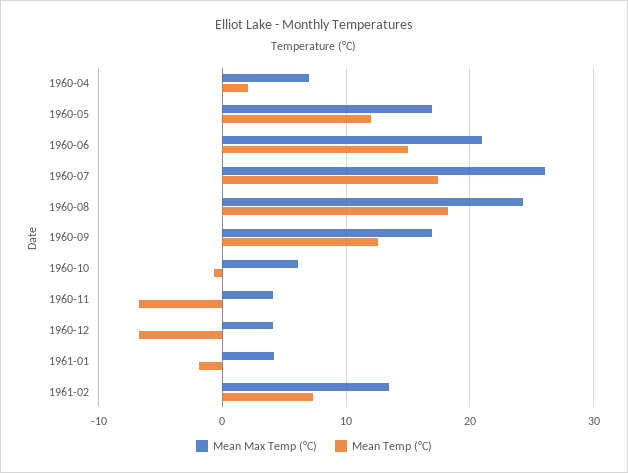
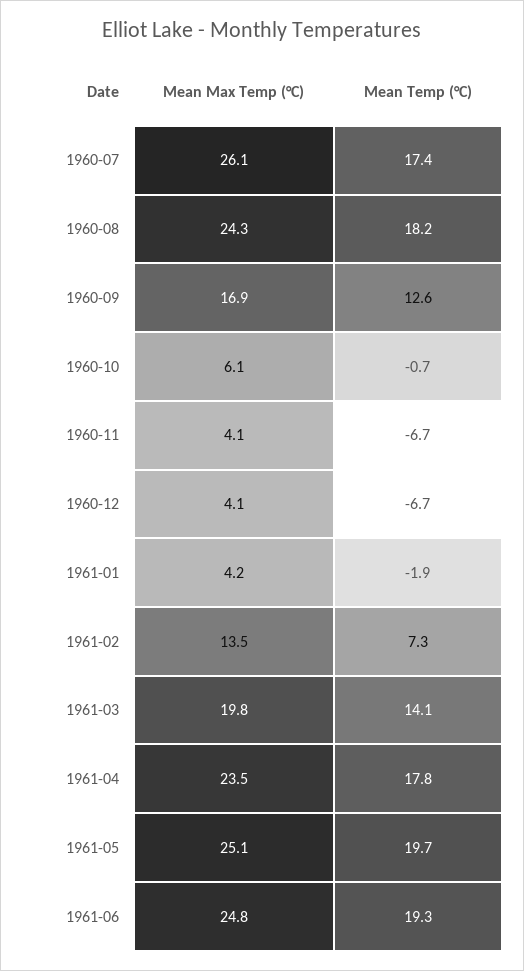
Mean Max Temp (°C), 1960-04: 7 -> none
Mean Temp (°C), 1960-04: 2 -> none
Mean Max Temp (°C), 1960-05: 17 -> none
Mean Temp (°C), 1960-05: 12 -> none
Mean Max Temp (°C), 1960-06: 21 -> none
Mean Temp (°C), 1960-06: 15 -> none
Mean Max Temp (°C), 1961-03: none -> 19.8
Mean Temp (°C), 1961-03: none -> 14.1
Mean Max Temp (°C), 1961-04: none -> 23.5
Mean Temp (°C), 1961-04: none -> 17.8
Mean Max Temp (°C), 1961-05: none -> 25.1
Mean Temp (°C), 1961-05: none -> 19.7
Mean Max Temp (°C), 1961-06: none -> 24.8
Mean Temp (°C), 1961-06: none -> 19.3

